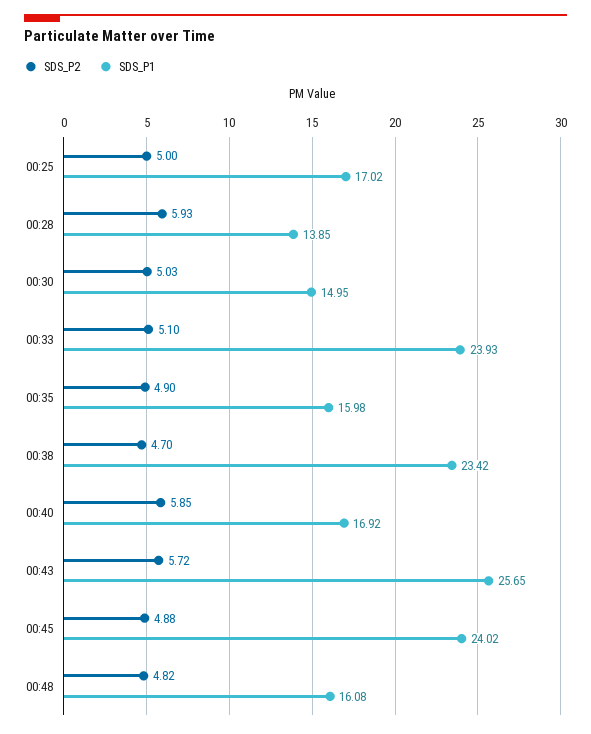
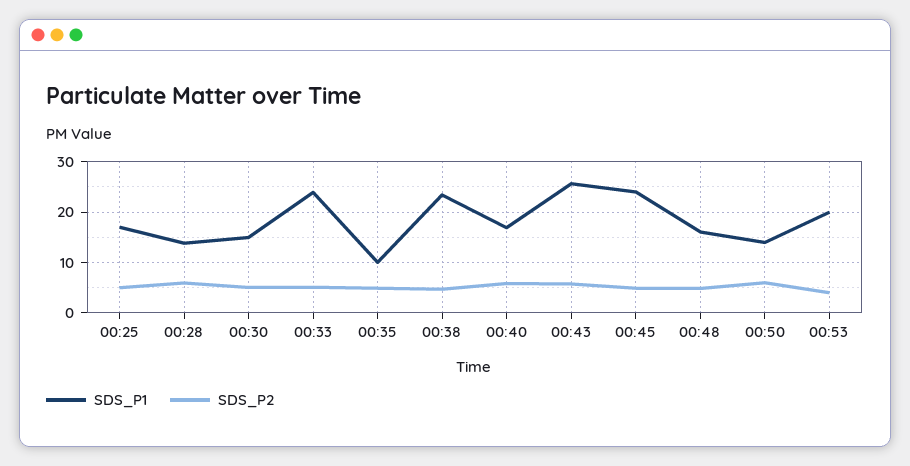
SDS_P1, 00:35: 15.98 -> 10
SDS_P1, 00:50: none -> 14
SDS_P2, 00:50: none -> 6
SDS_P1, 00:53: none -> 20
SDS_P2, 00:53: none -> 4

